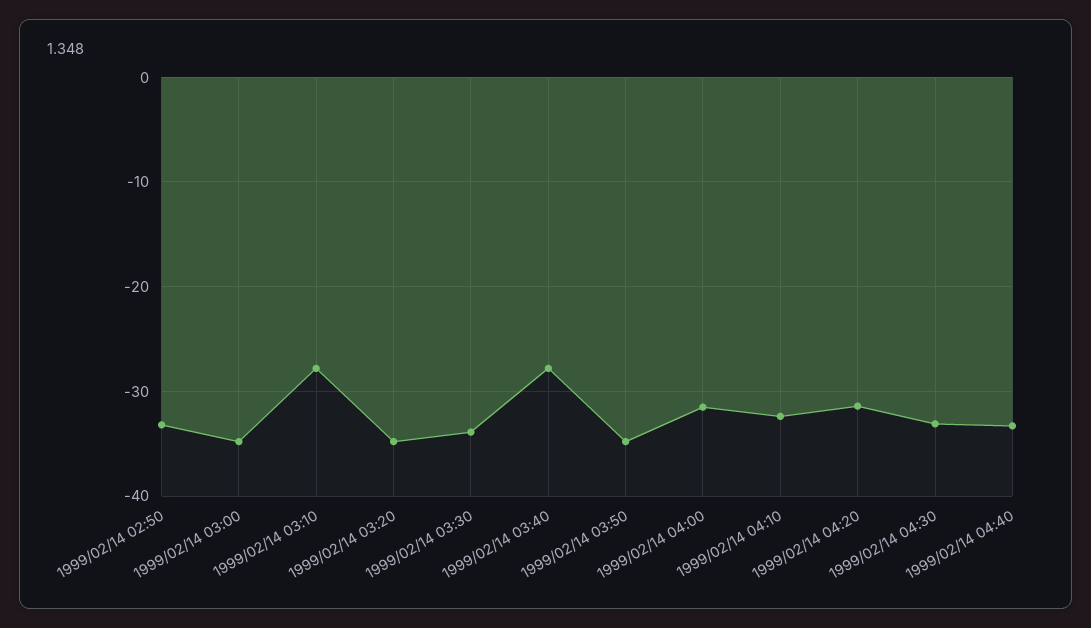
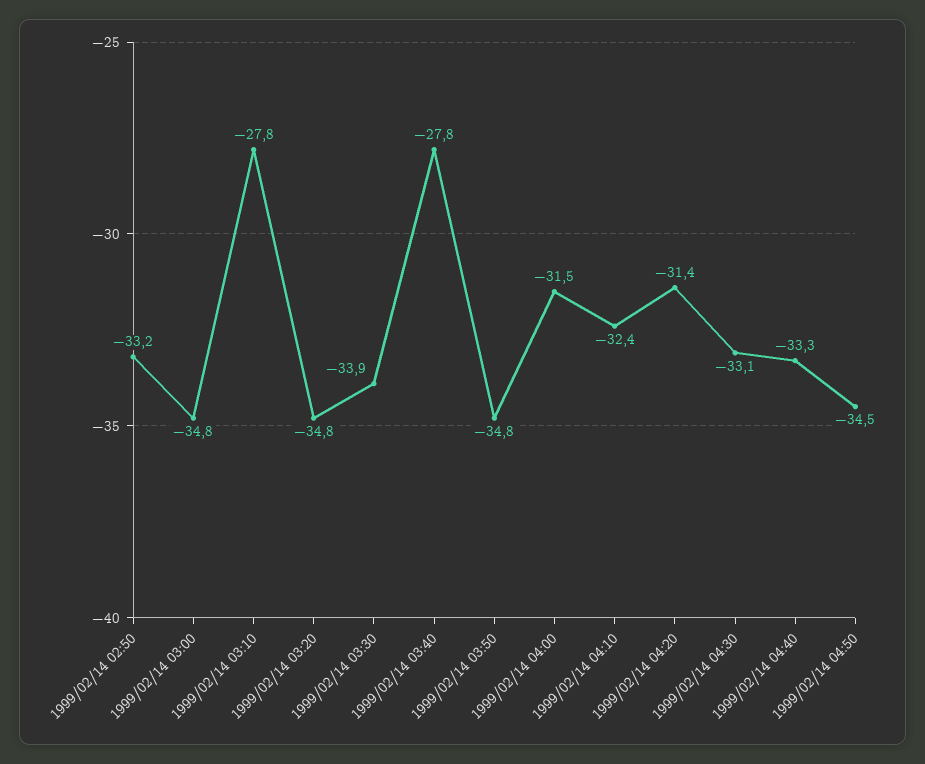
1999/02/14 04:50: none -> -34.5

